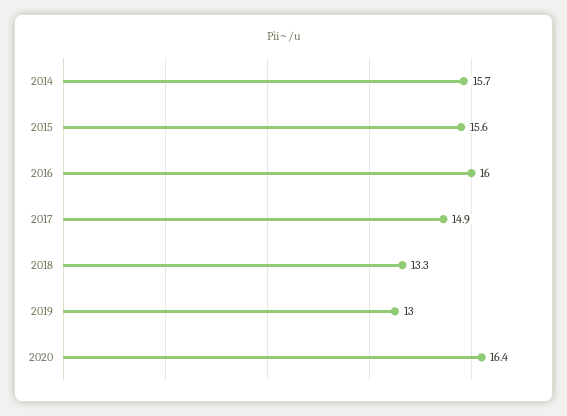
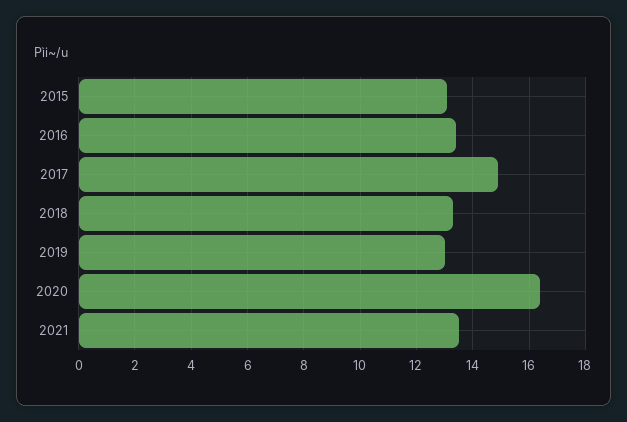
2014: 15.7 -> none
2015: 15.6 -> 13
2016: 16 -> 13.5
2021: none -> 13.5

